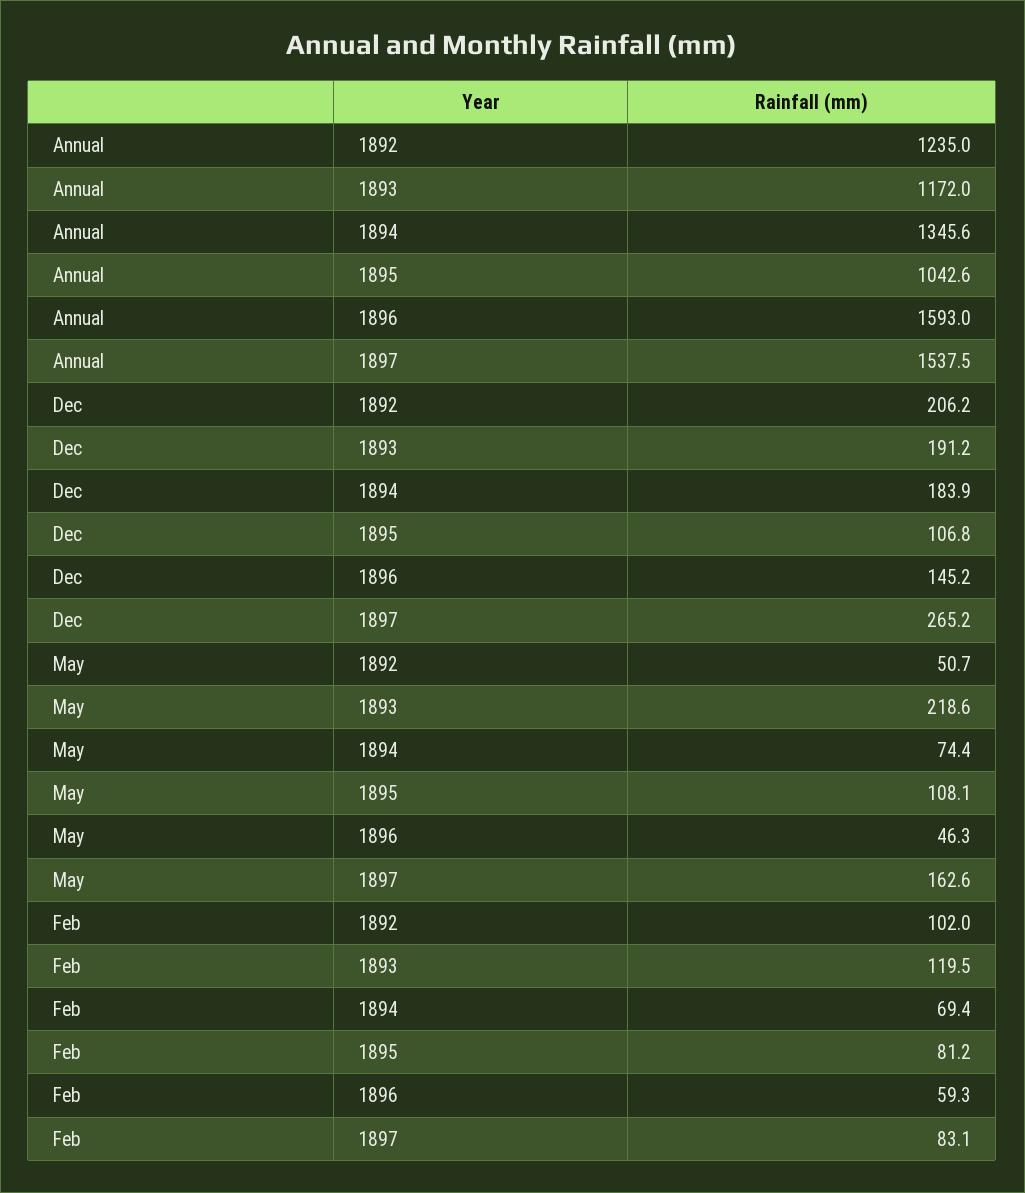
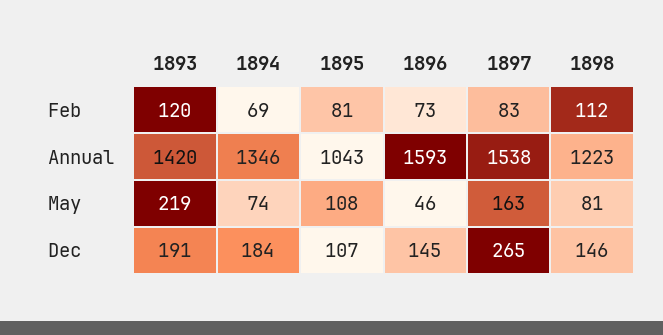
Annual, 1892: 1235 -> none
Annual, 1893: 1172 -> 1420
Dec, 1892: 206.2 -> none
May, 1892: 50.7 -> none
Feb, 1892: 102 -> none
Feb, 1896: 59.3 -> 73
Feb, 1898: none -> 112
Annual, 1898: none -> 1223
May, 1898: none -> 81
Dec, 1898: none -> 146

